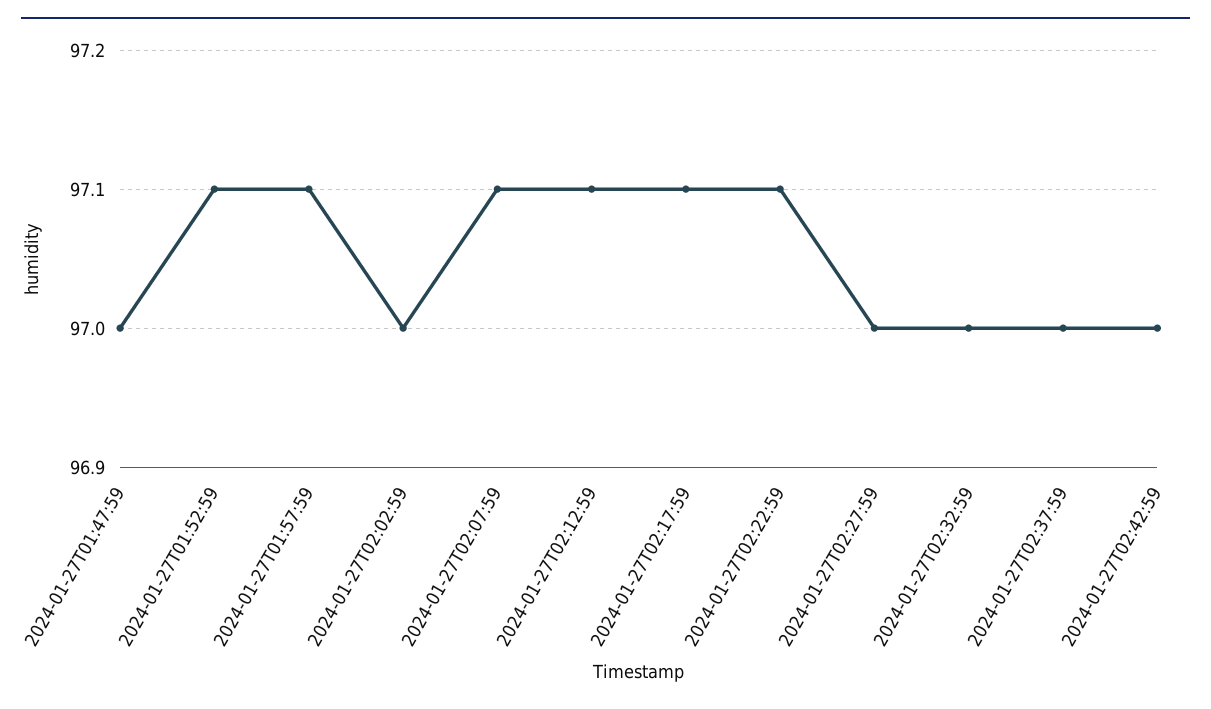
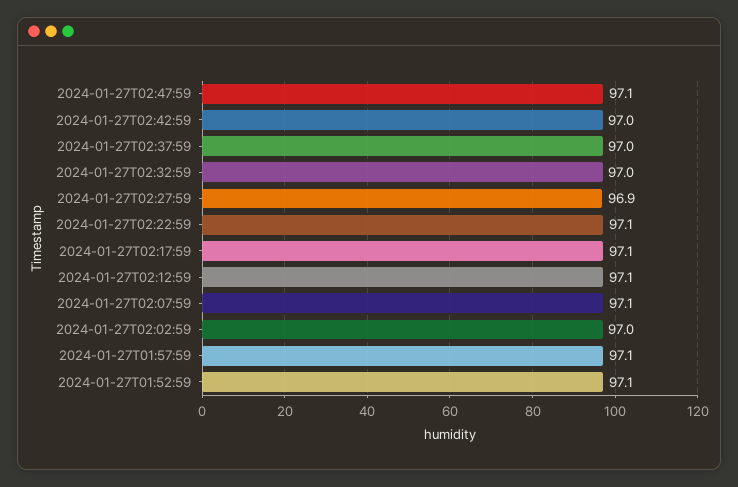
2024-01-27T01:47:59: 97 -> none
2024-01-27T02:27:59: 97 -> 96.9
2024-01-27T02:47:59: none -> 97.1

